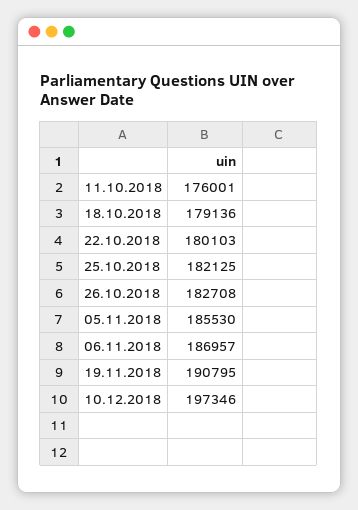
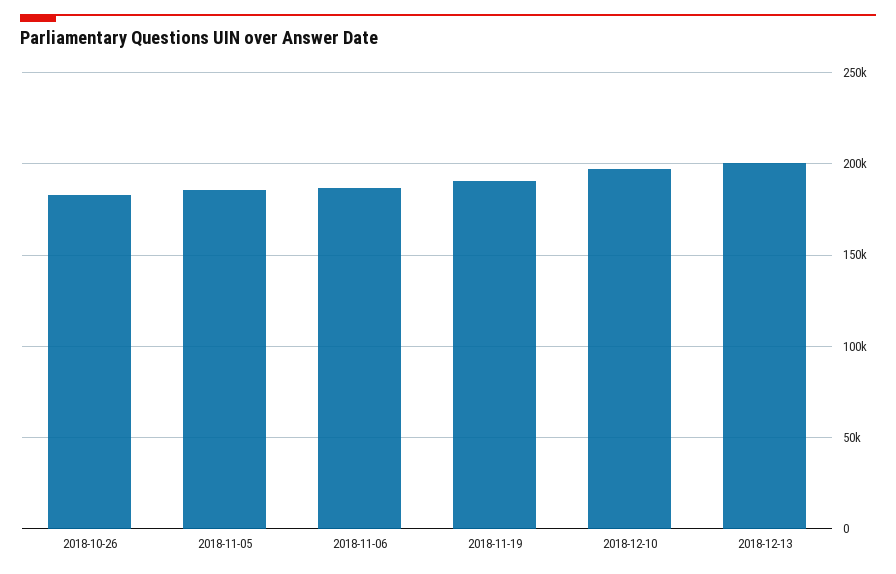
11.10.2018: 176001 -> none
18.10.2018: 179136 -> none
22.10.2018: 180103 -> none
25.10.2018: 182125 -> none
2018-12-13: none -> 200000

